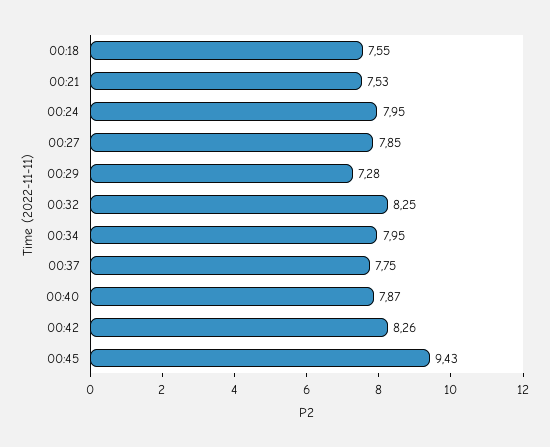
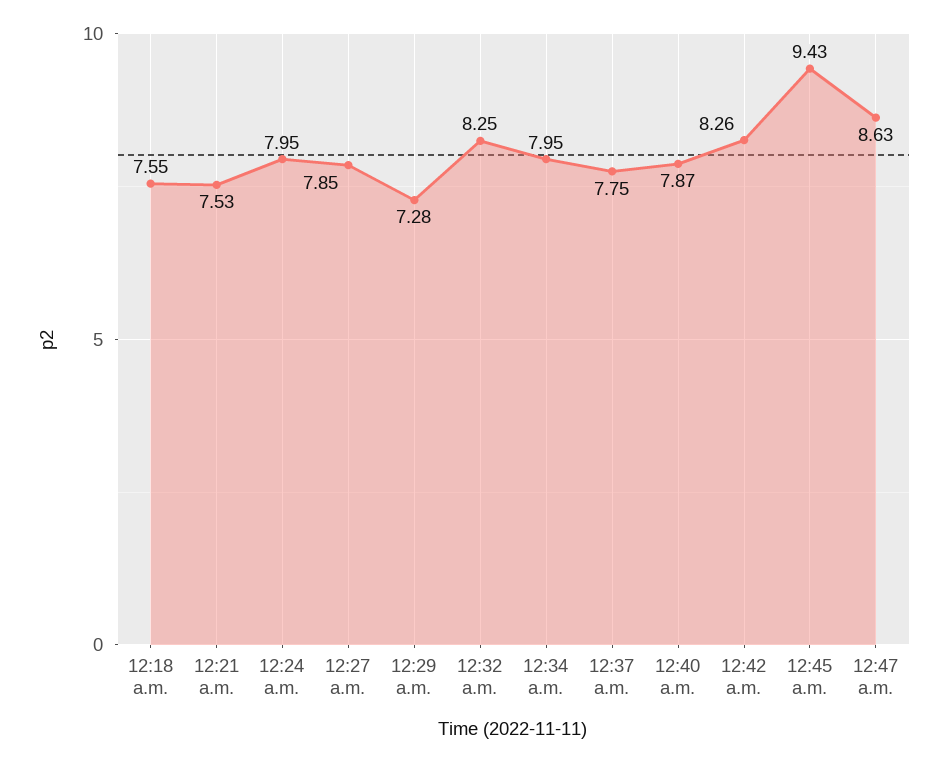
12:47 a.m.: none -> 8.63

